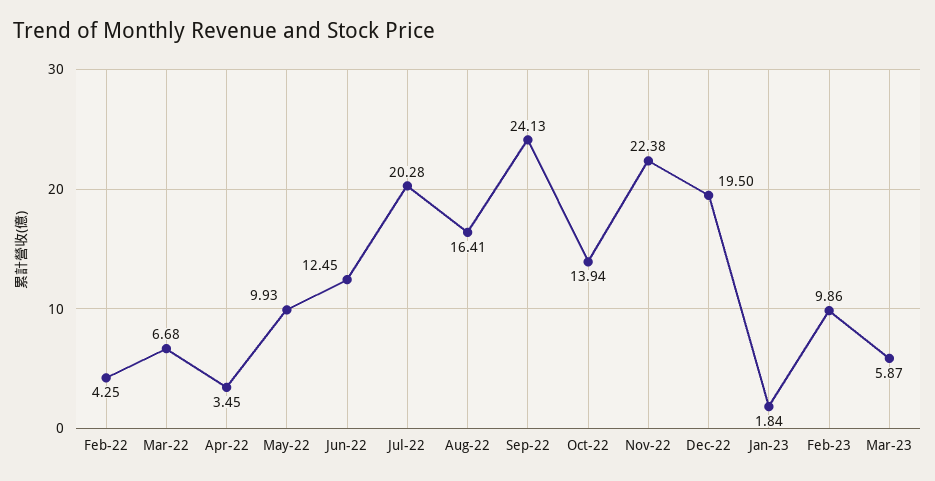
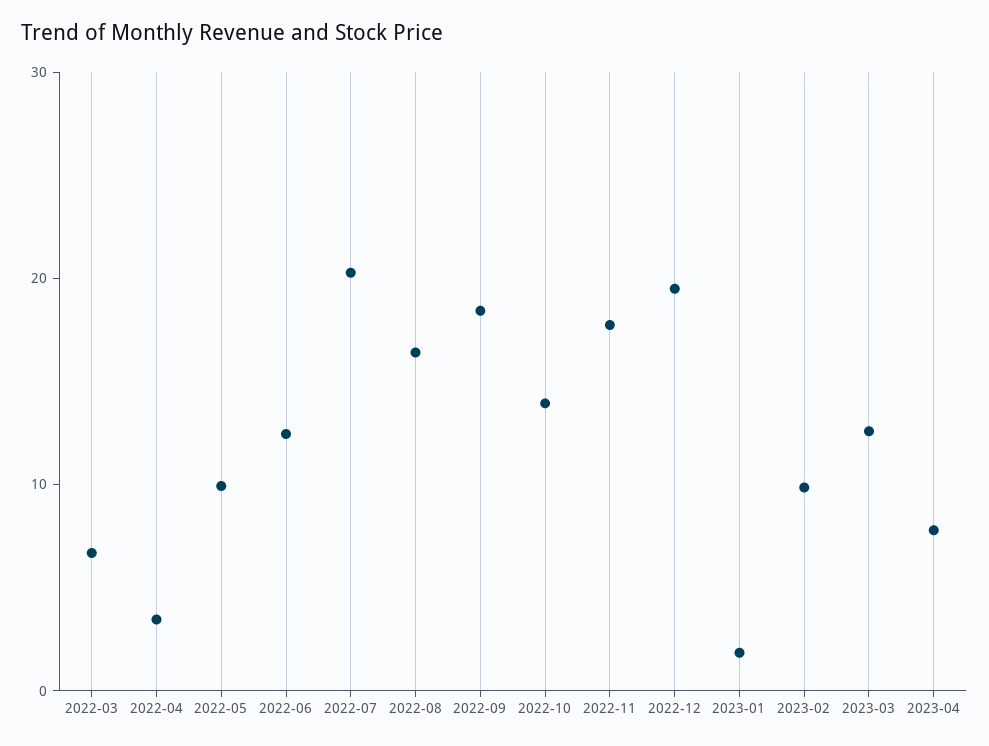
Feb-22: 4.25 -> none
Sep-22: 24.13 -> 18
Nov-22: 22.38 -> 18
Mar-23: 5.87 -> 12
2023-04: none -> 8

